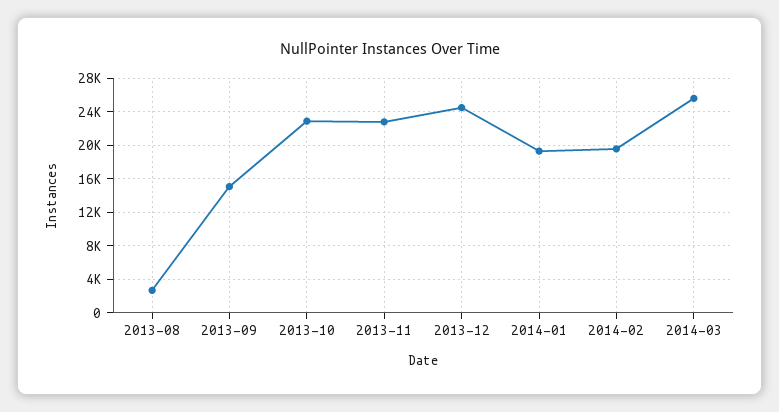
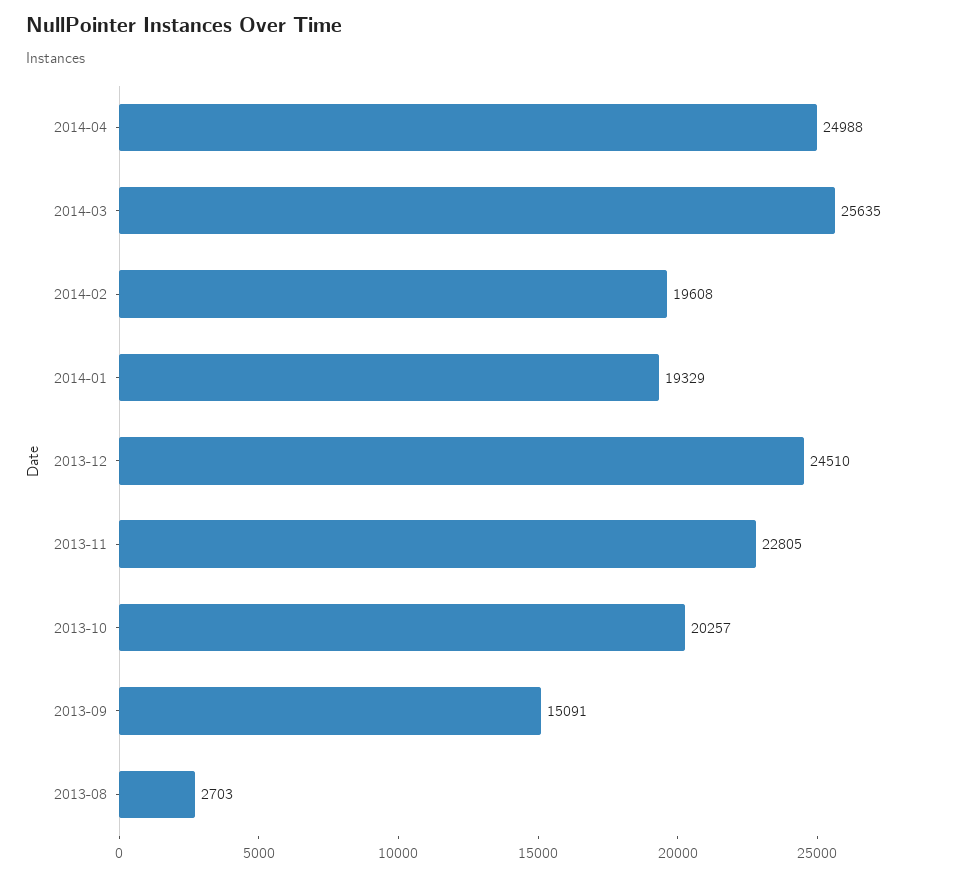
2013-10: 23000 -> 20257
2014-04: none -> 24988

